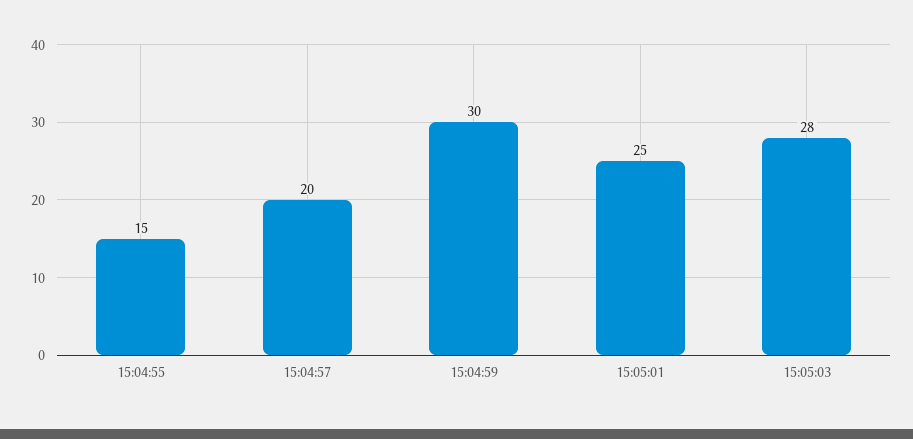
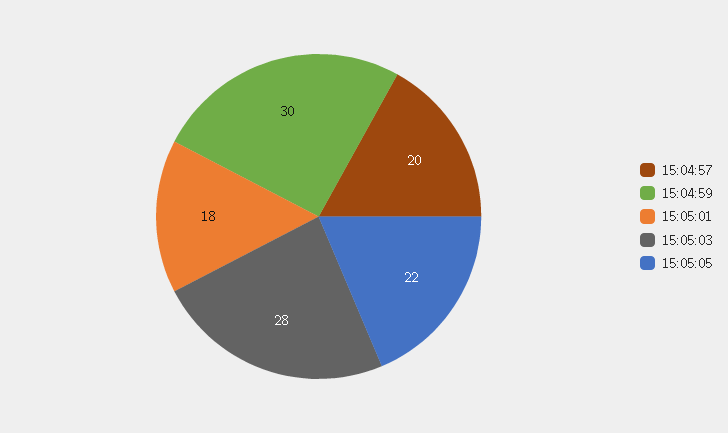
15:04:55: 15 -> none
15:05:01: 25 -> 18
15:05:05: none -> 22

